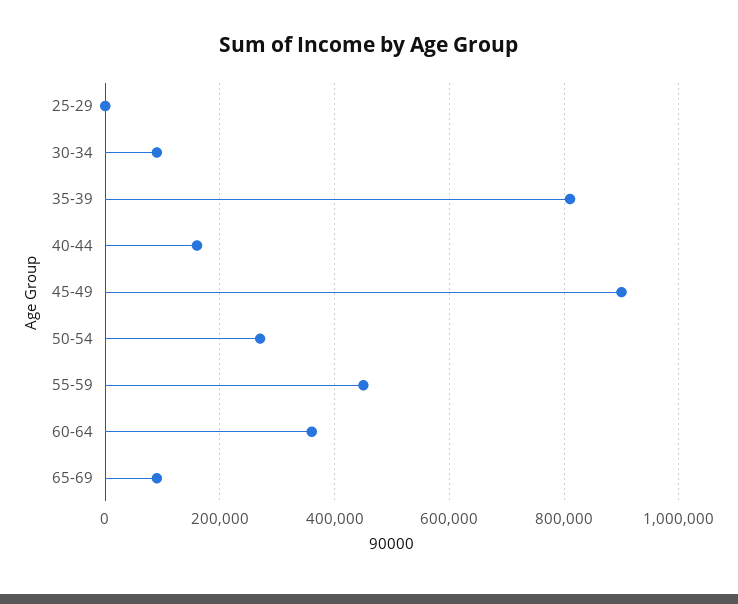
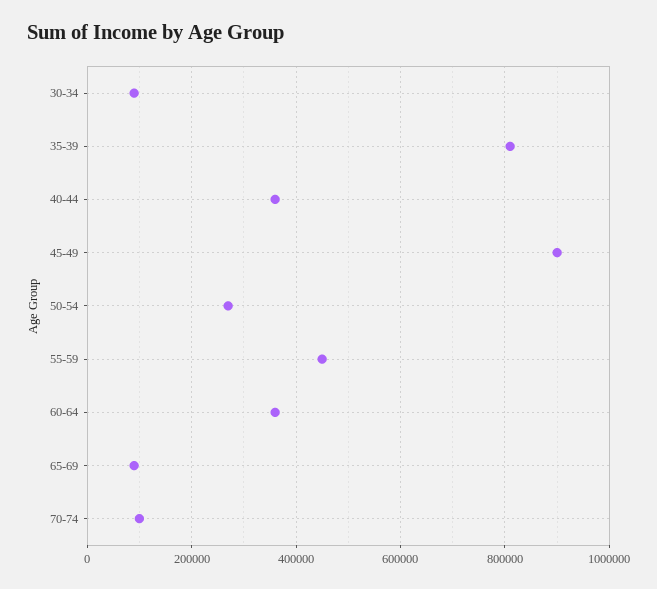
25-29: 0 -> none
40-44: 160000 -> 360000
70-74: none -> 100000

